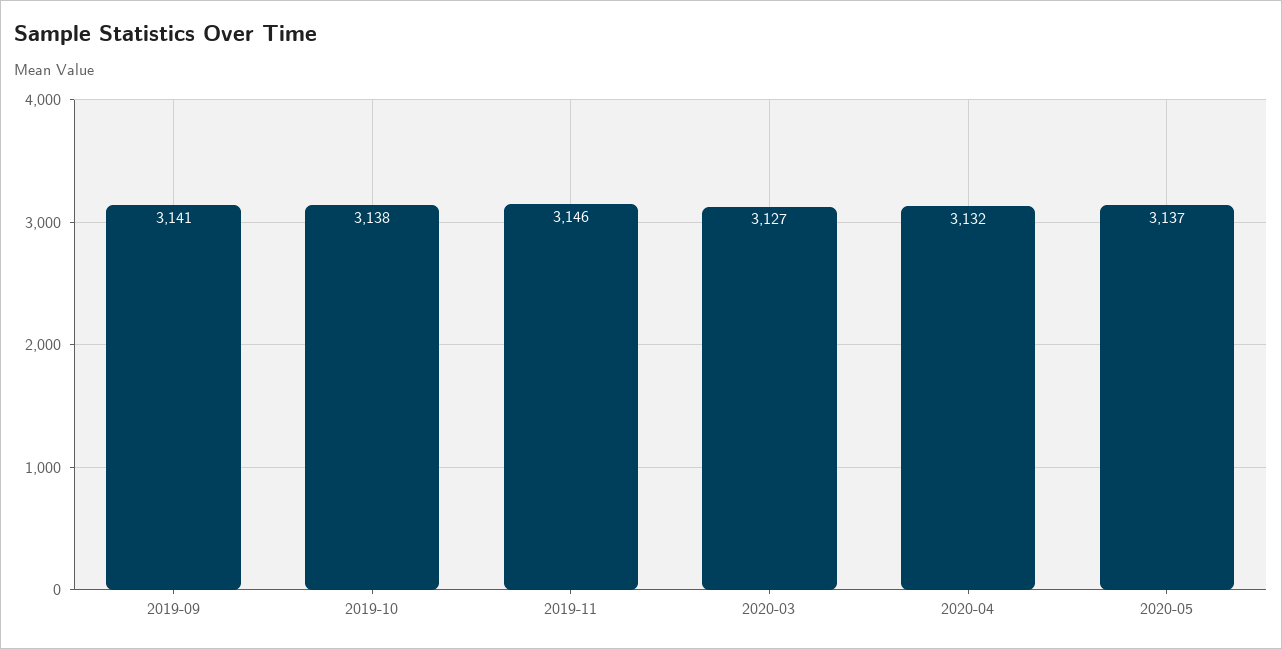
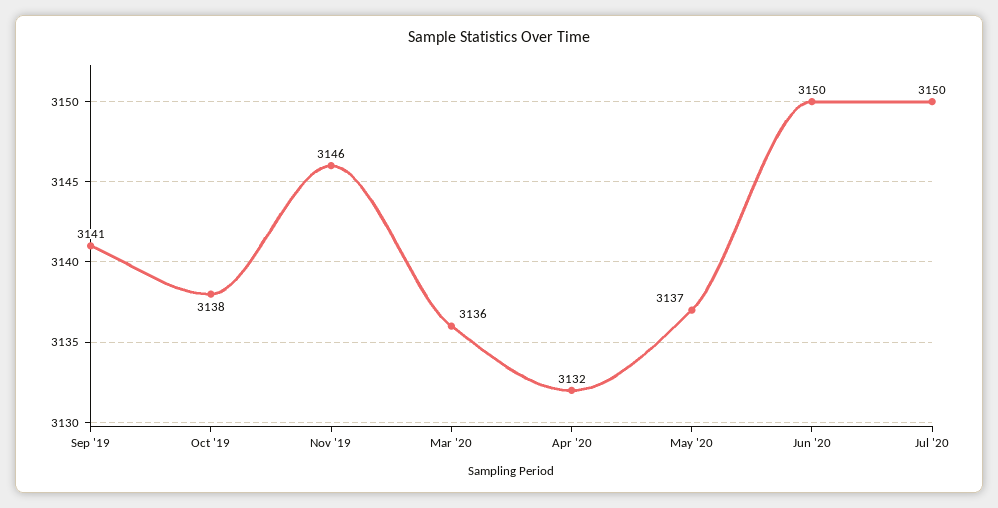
2020-03: 3127 -> 3136
Jun '20: none -> 3150
Jul '20: none -> 3150

